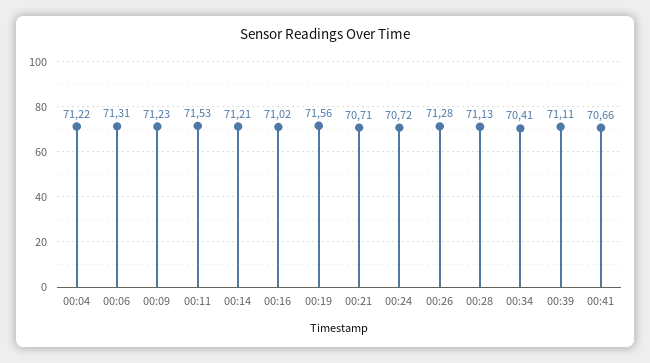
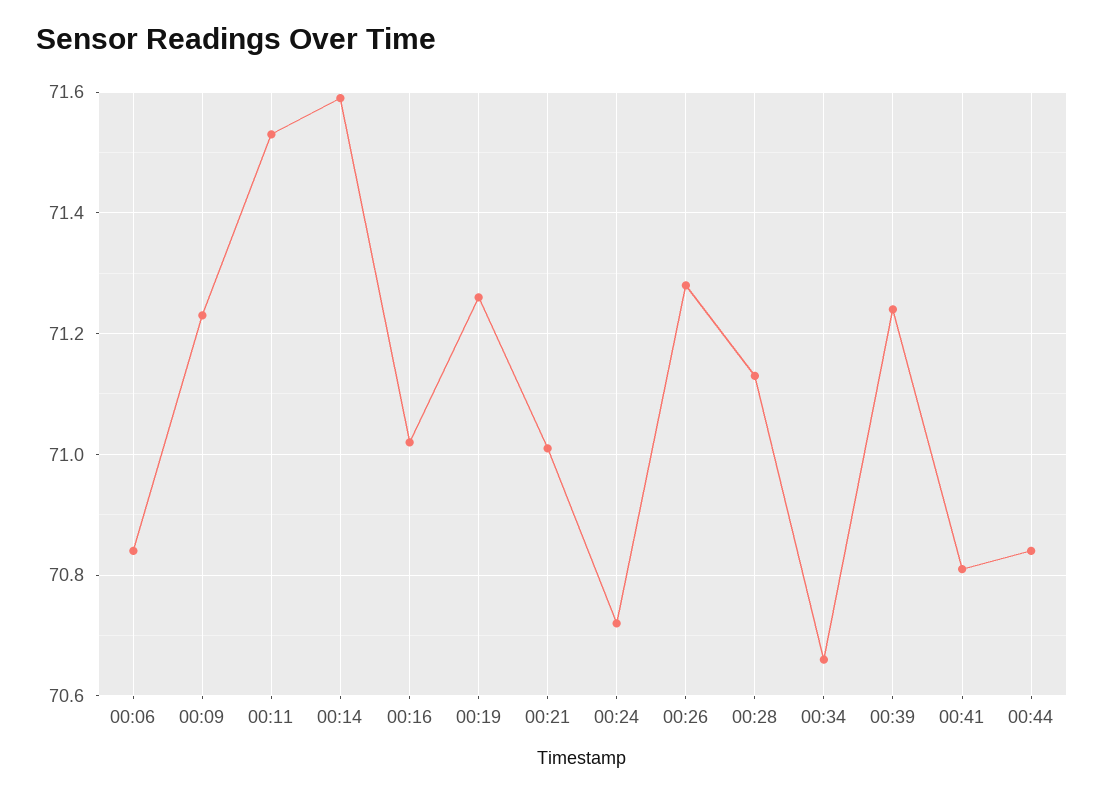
00:04: 71.22 -> none
00:06: 71.31 -> 70.85
00:14: 71.21 -> 71.6
00:19: 71.56 -> 71.25
00:21: 70.71 -> 71
00:34: 70.41 -> 70.65
00:39: 71.11 -> 71.25
00:41: 70.66 -> 70.8
00:44: none -> 70.85

